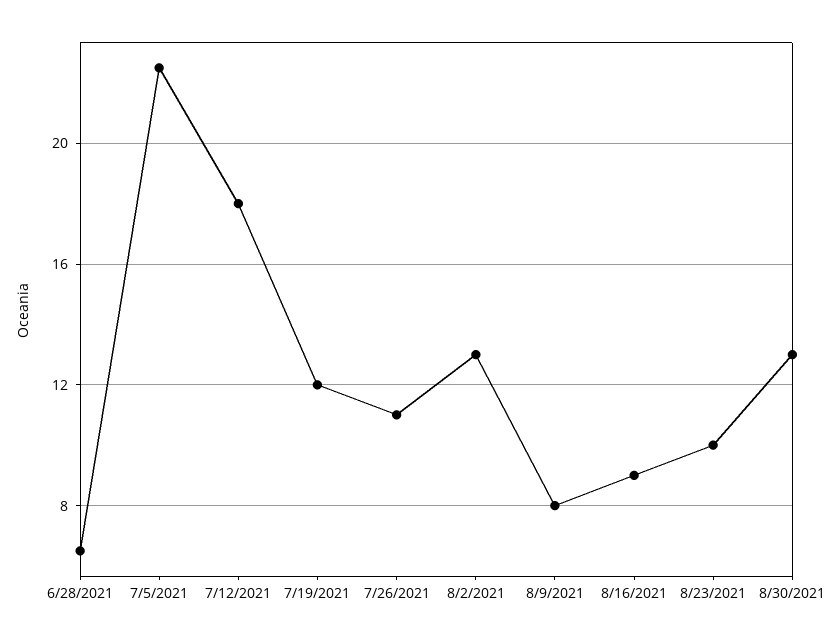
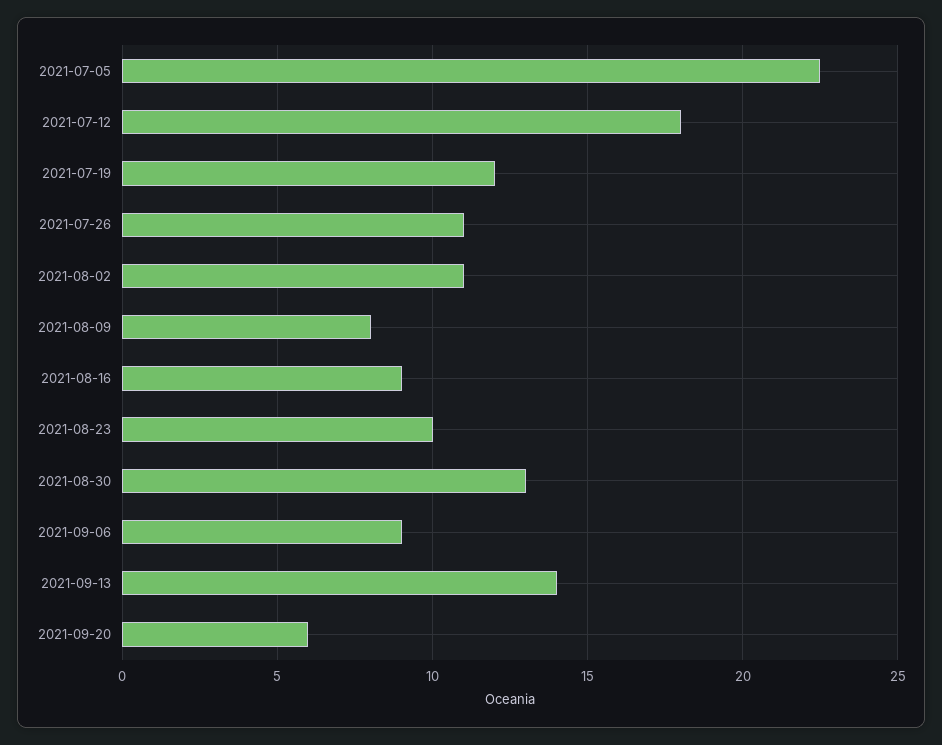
6/28/2021: 6.5 -> none
8/2/2021: 13 -> 11
2021-09-06: none -> 9
2021-09-13: none -> 14
2021-09-20: none -> 6

